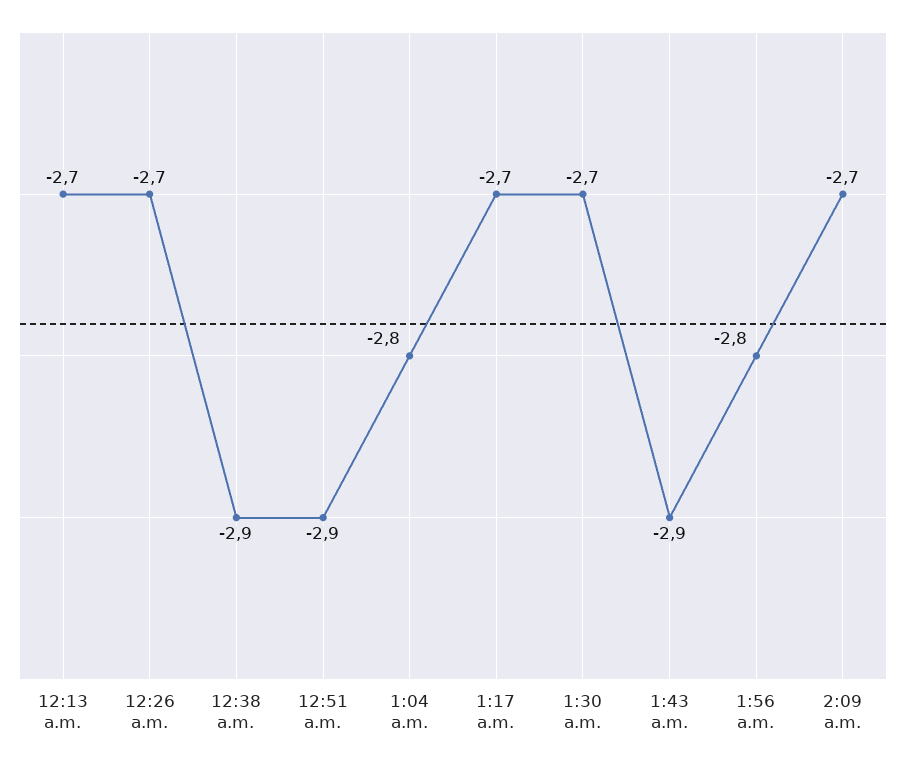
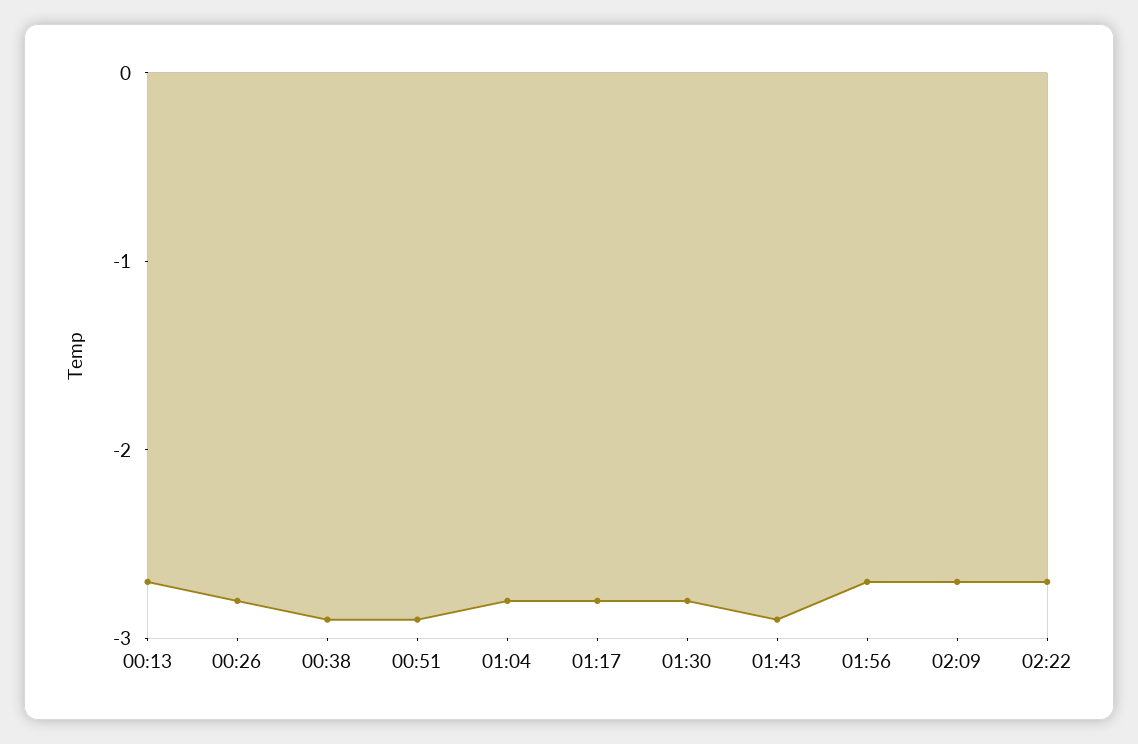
12:26 a.m.: -2.7 -> -2.8
1:17 a.m.: -2.7 -> -2.8
1:30 a.m.: -2.7 -> -2.8
1:56 a.m.: -2.8 -> -2.7
02:22: none -> -2.7

